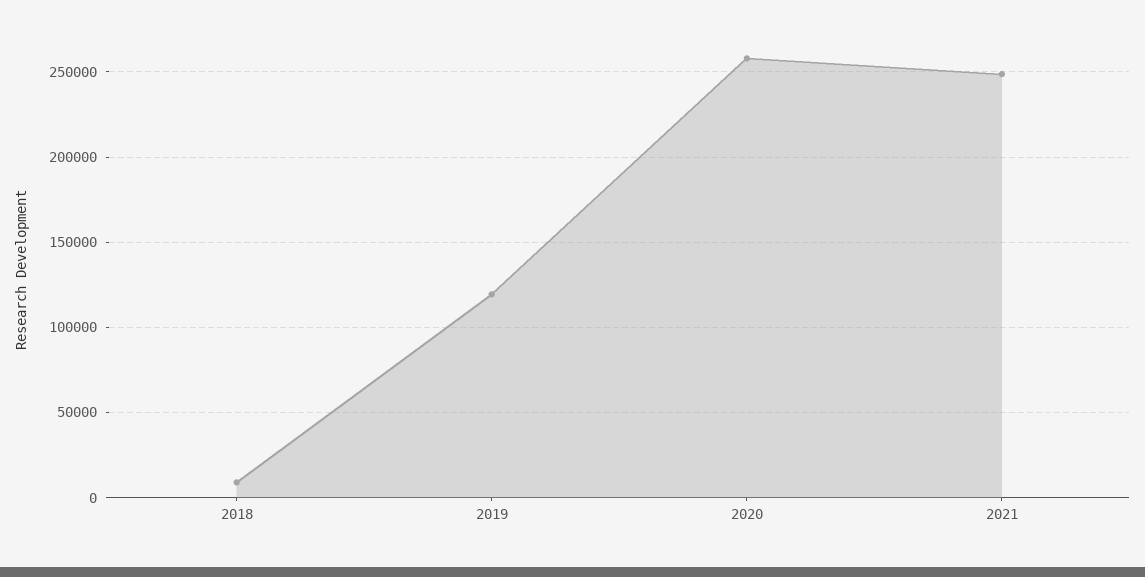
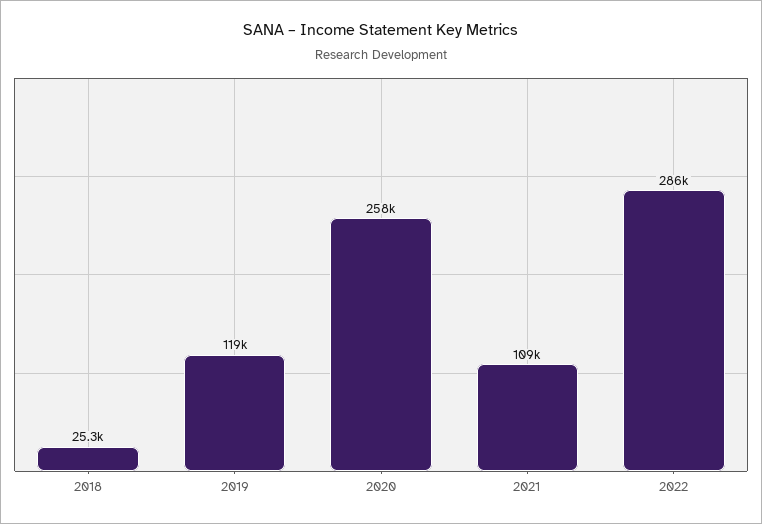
2018: 10000 -> 25300
2021: 250000 -> 109000
2022: none -> 286000

